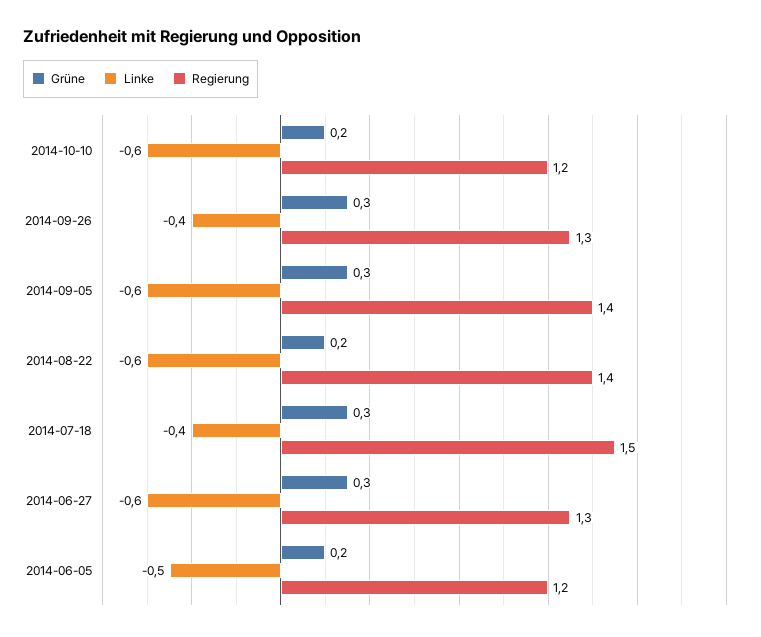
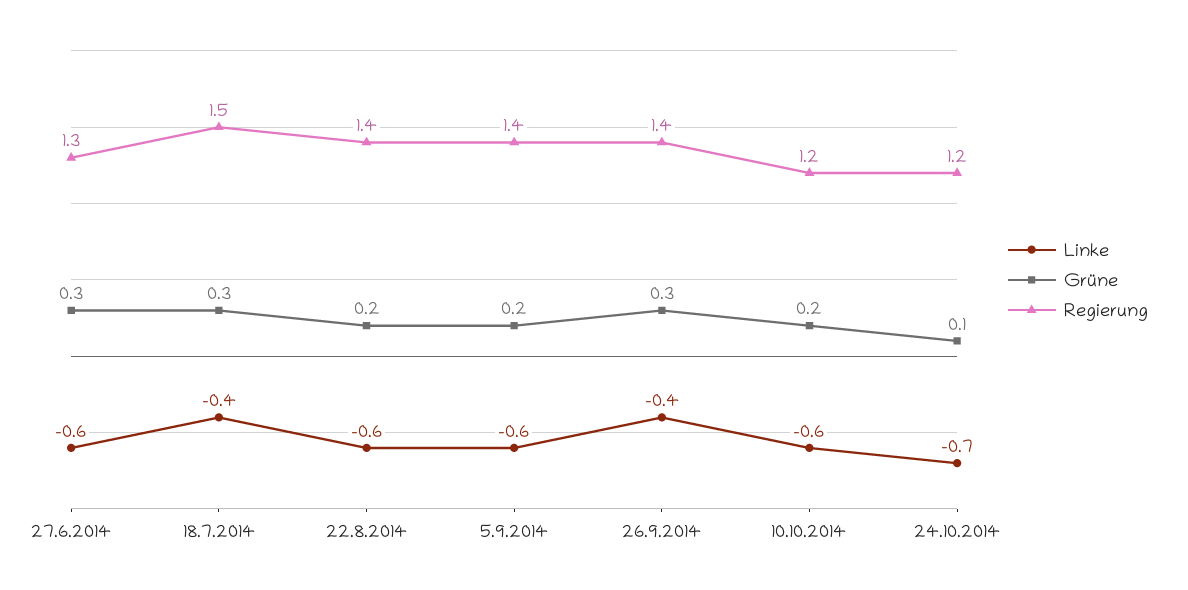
Regierung, 2014-09-26: 1.3 -> 1.4
Grüne, 2014-09-05: 0.3 -> 0.2
Grüne, 2014-06-05: 0.2 -> none
Linke, 2014-06-05: -0.5 -> none
Regierung, 2014-06-05: 1.2 -> none
Linke, 24.10.2014: none -> -0.7
Grüne, 24.10.2014: none -> 0.1
Regierung, 24.10.2014: none -> 1.2

